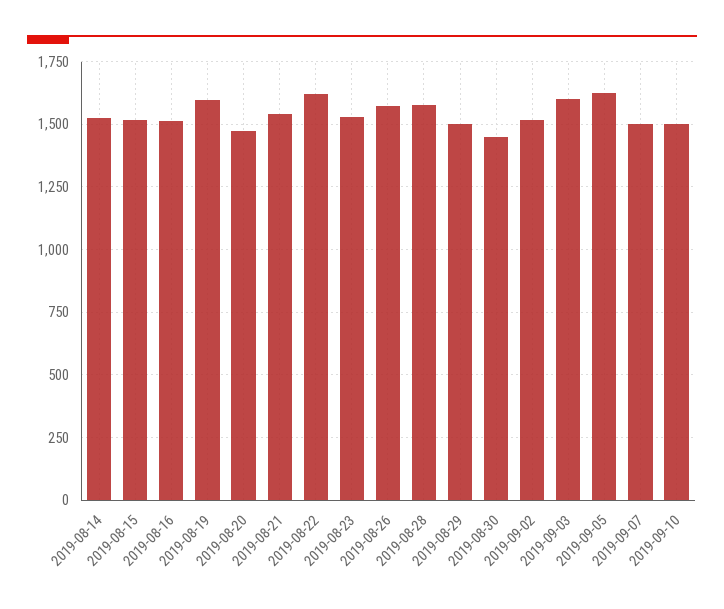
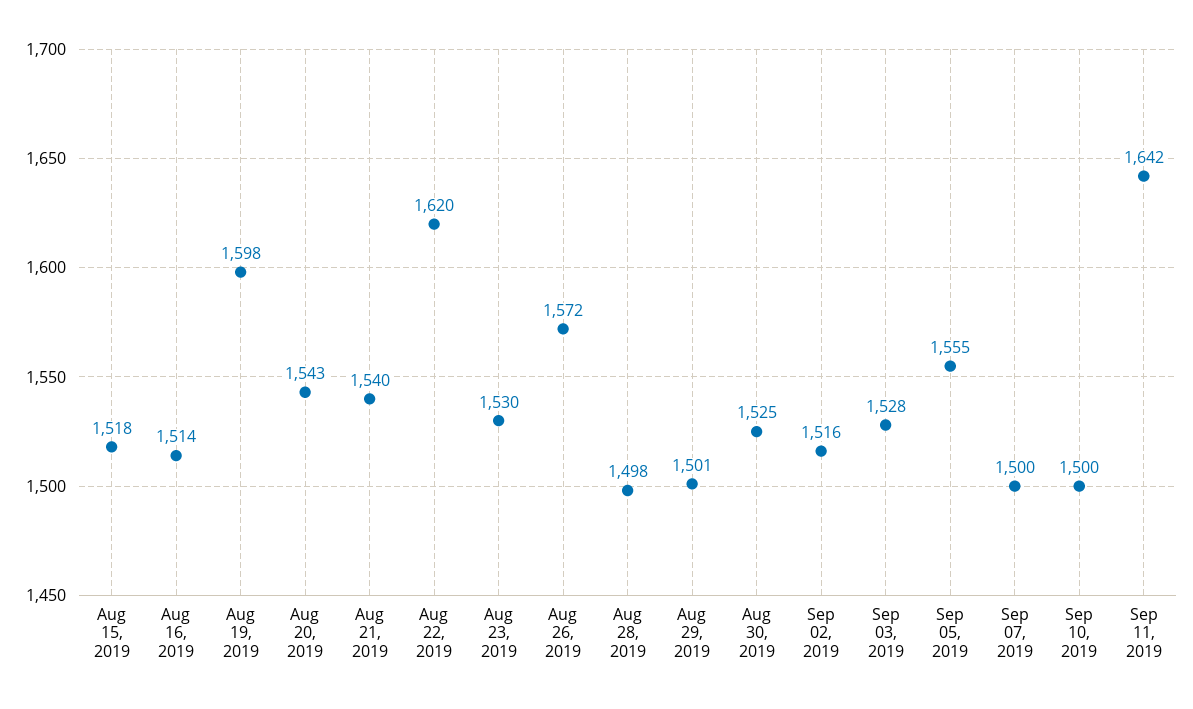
2019-08-14: 1525 -> none
2019-08-20: 1475 -> 1543
2019-08-28: 1575 -> 1498
2019-08-30: 1450 -> 1525
2019-09-03: 1600 -> 1528
2019-09-05: 1625 -> 1555
Sep 11, 2019: none -> 1642

